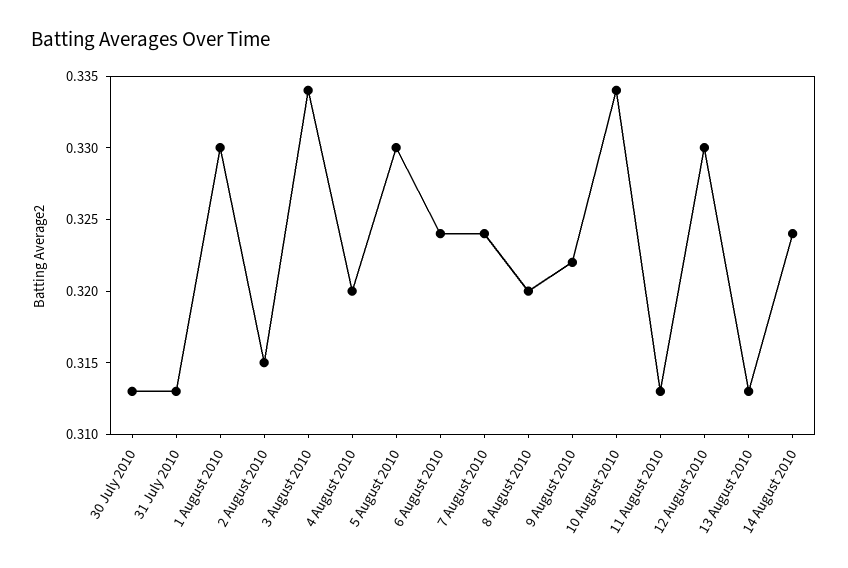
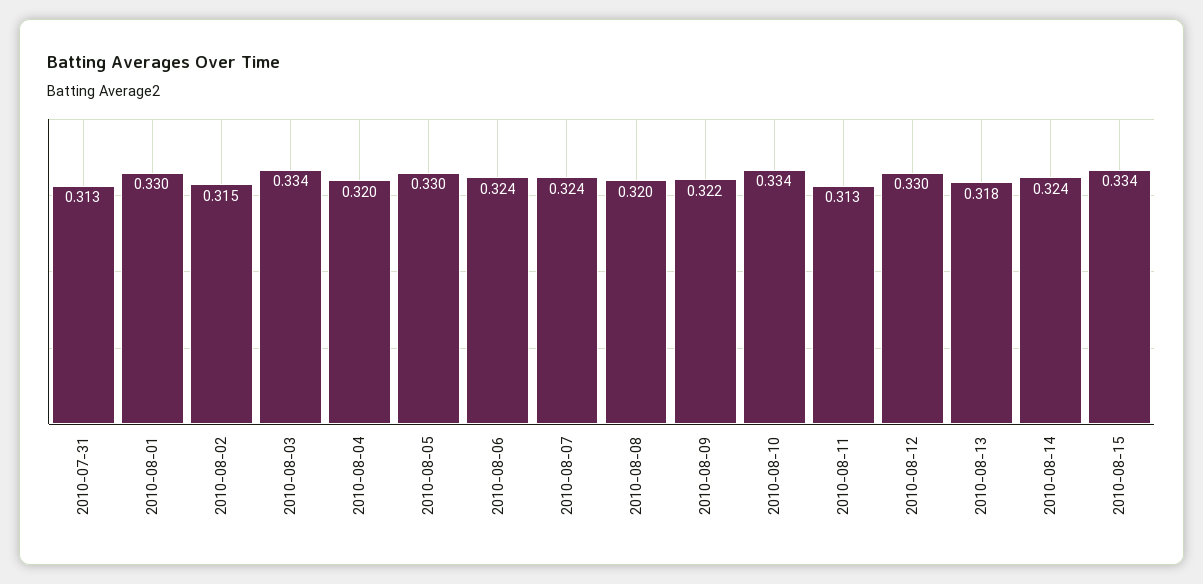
30 July 2010: 0.313 -> none
13 August 2010: 0.313 -> 0.318
2010-08-15: none -> 0.334

